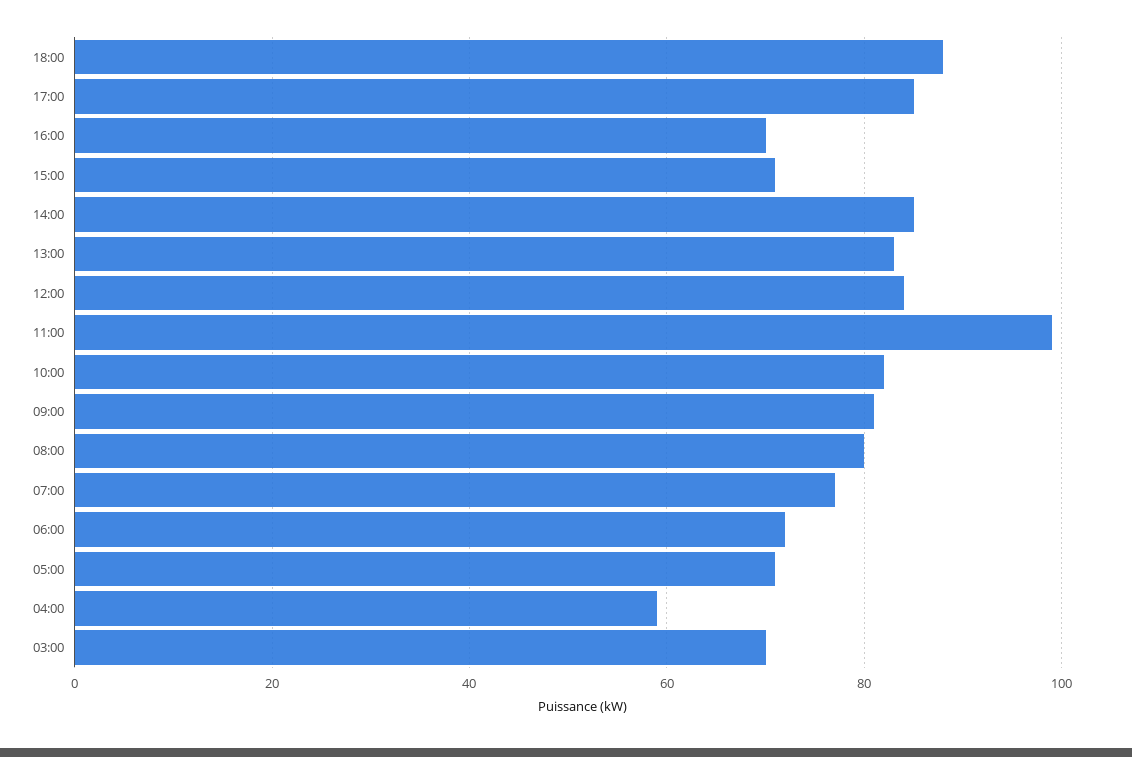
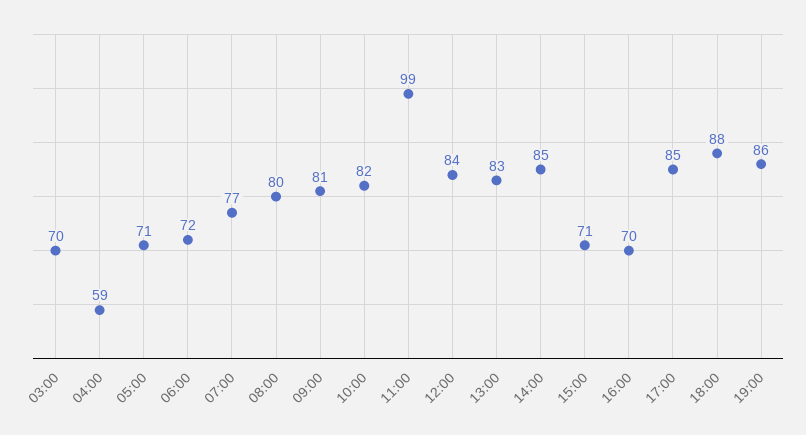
19:00: none -> 86

